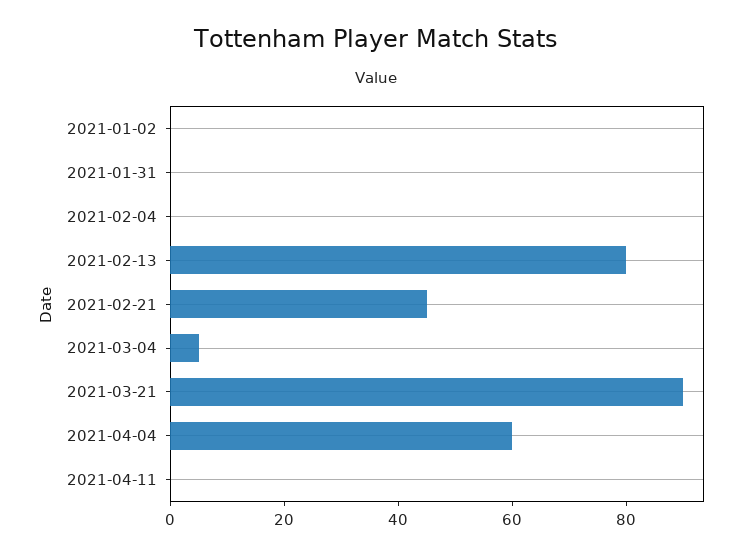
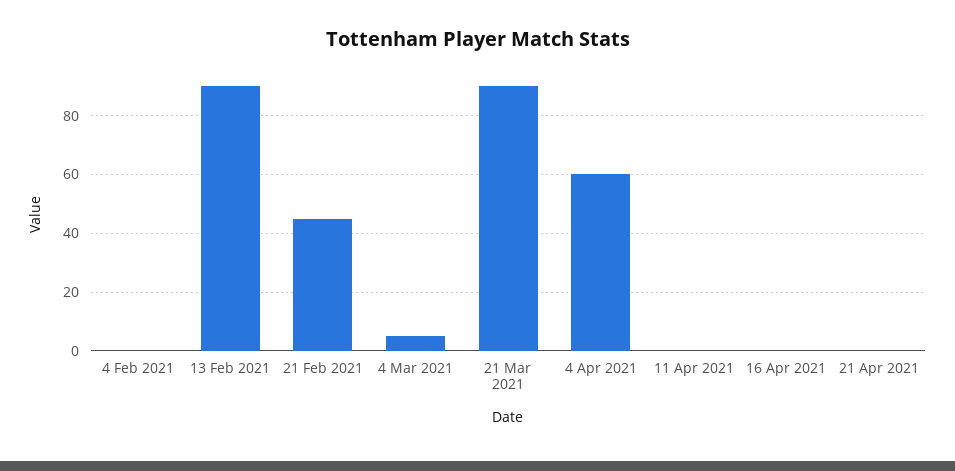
2021-01-02: 0 -> none
2021-01-31: 0 -> none
2021-02-13: 80 -> 90
16 Apr 2021: none -> 0
21 Apr 2021: none -> 0

